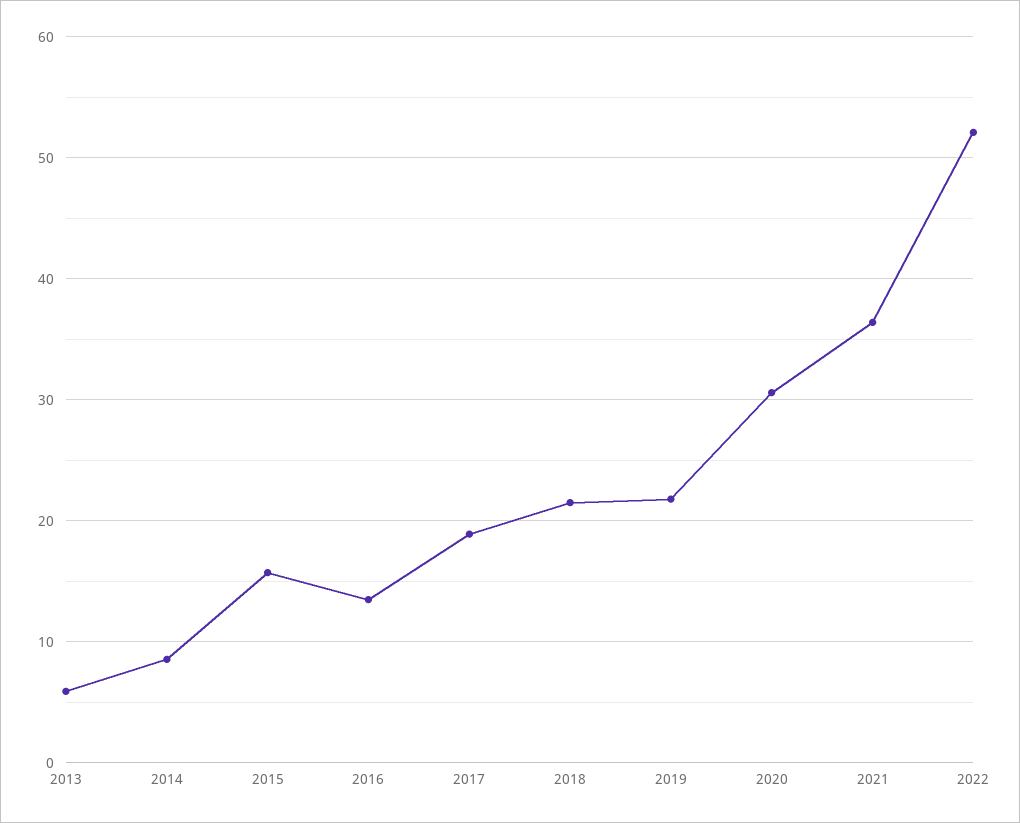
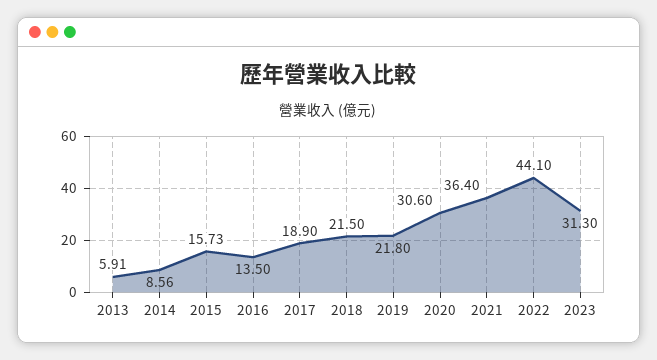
2022: 52 -> 44.1
2023: none -> 31.3

